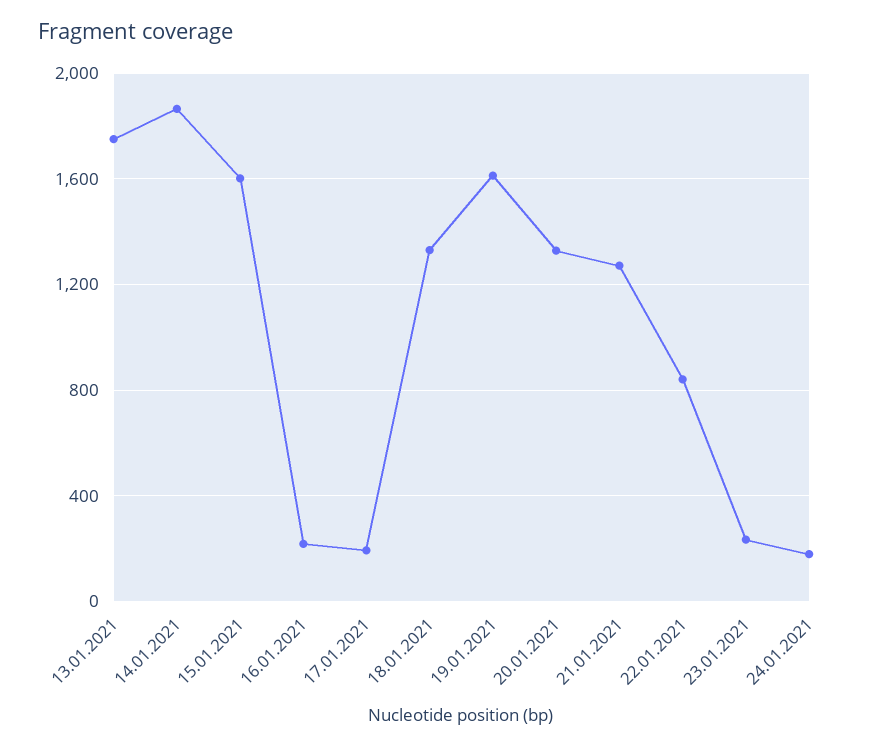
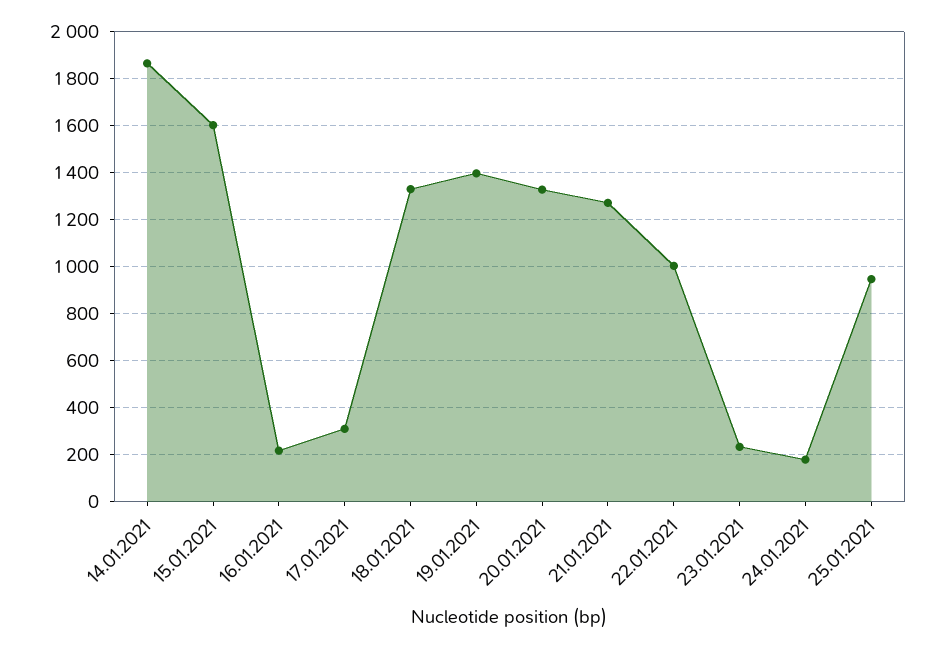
13.01.2021: 1750 -> none
17.01.2021: 200 -> 300
19.01.2021: 1600 -> 1400
22.01.2021: 850 -> 1000
25.01.2021: none -> 950

